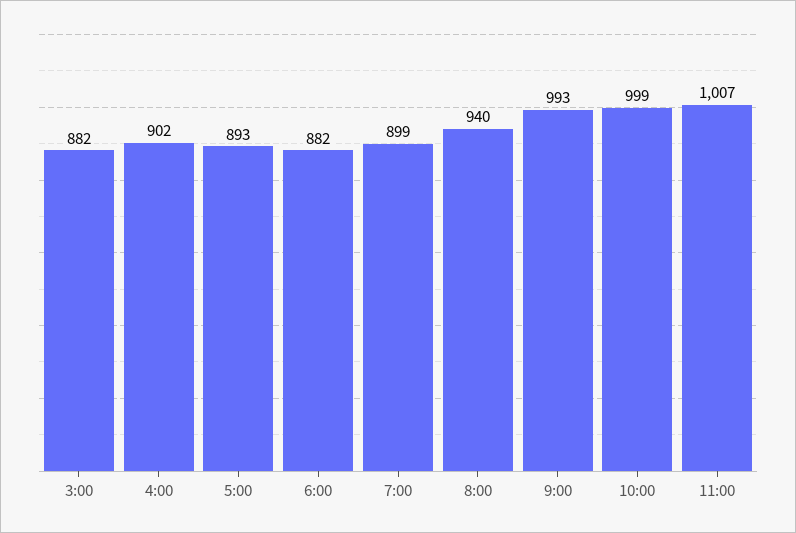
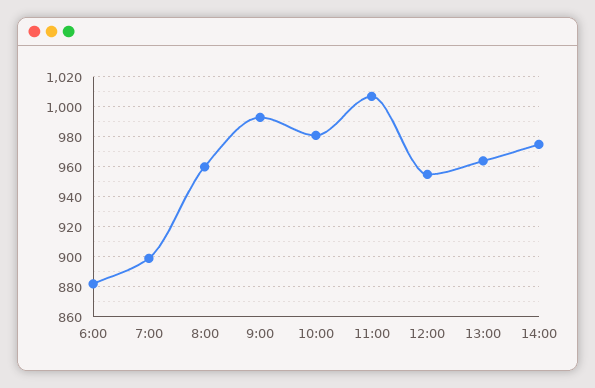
3:00: 882 -> none
4:00: 902 -> none
5:00: 893 -> none
8:00: 940 -> 960
10:00: 999 -> 980
12:00: none -> 955
13:00: none -> 965
14:00: none -> 975

